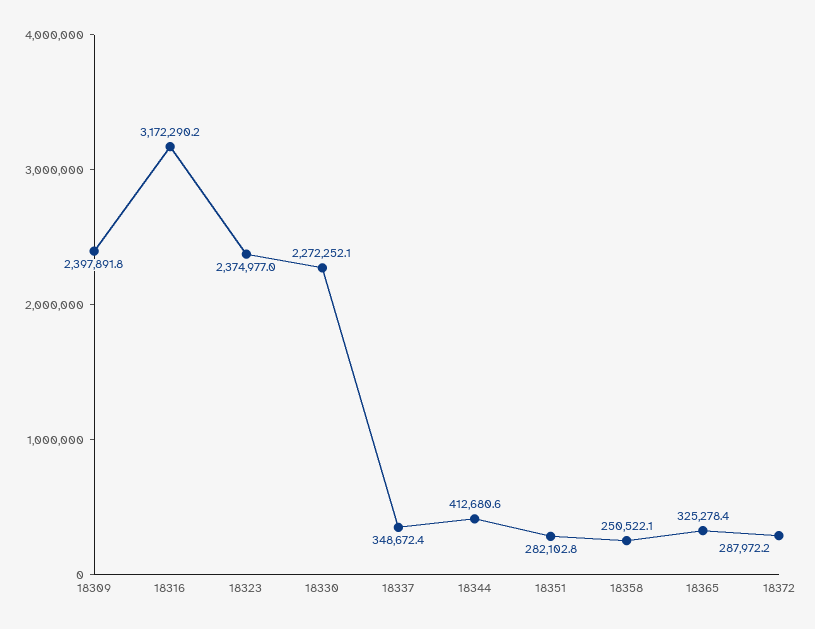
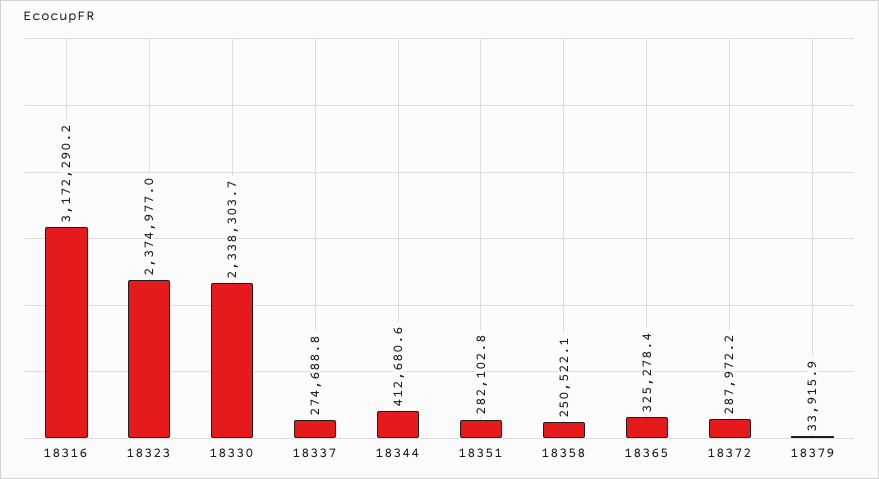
18309: 2397891.8 -> none
18330: 2272252.1 -> 2338303.7
18337: 348672.4 -> 274688.8
18379: none -> 33915.9

